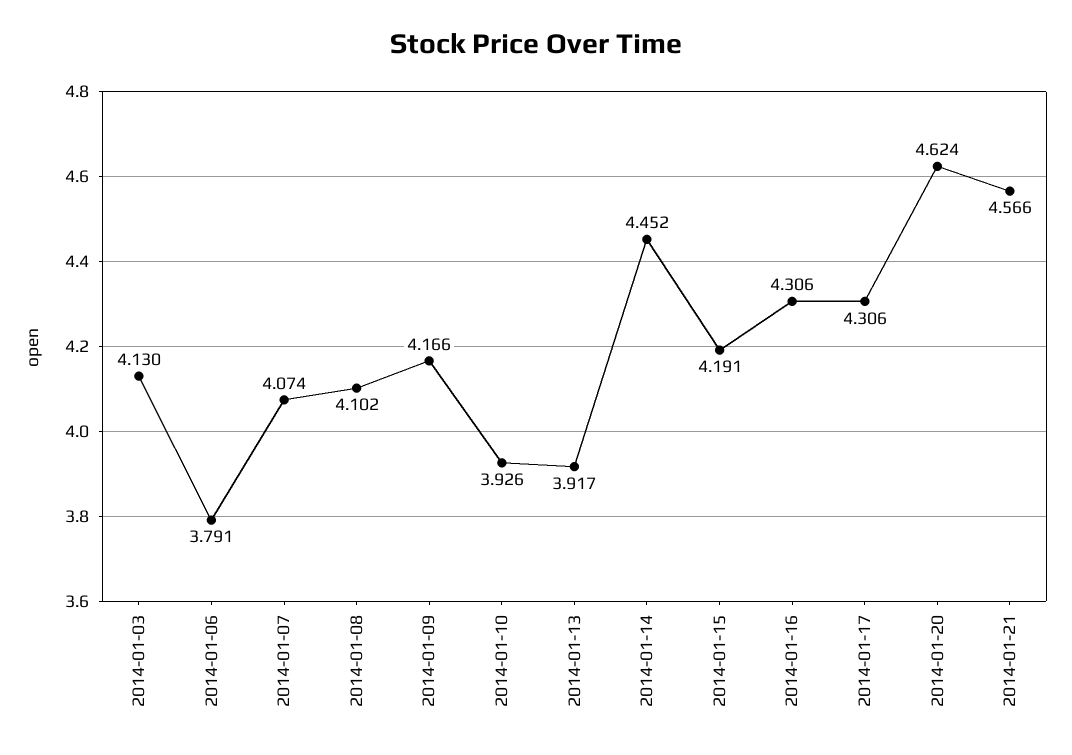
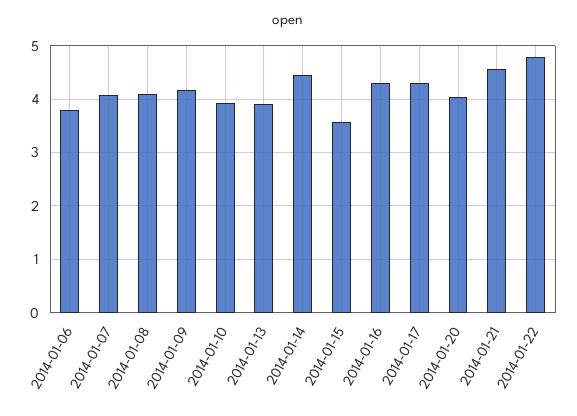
2014-01-03: 4.13 -> none
2014-01-15: 4.191 -> 3.6
2014-01-20: 4.624 -> 4
2014-01-22: none -> 4.8

